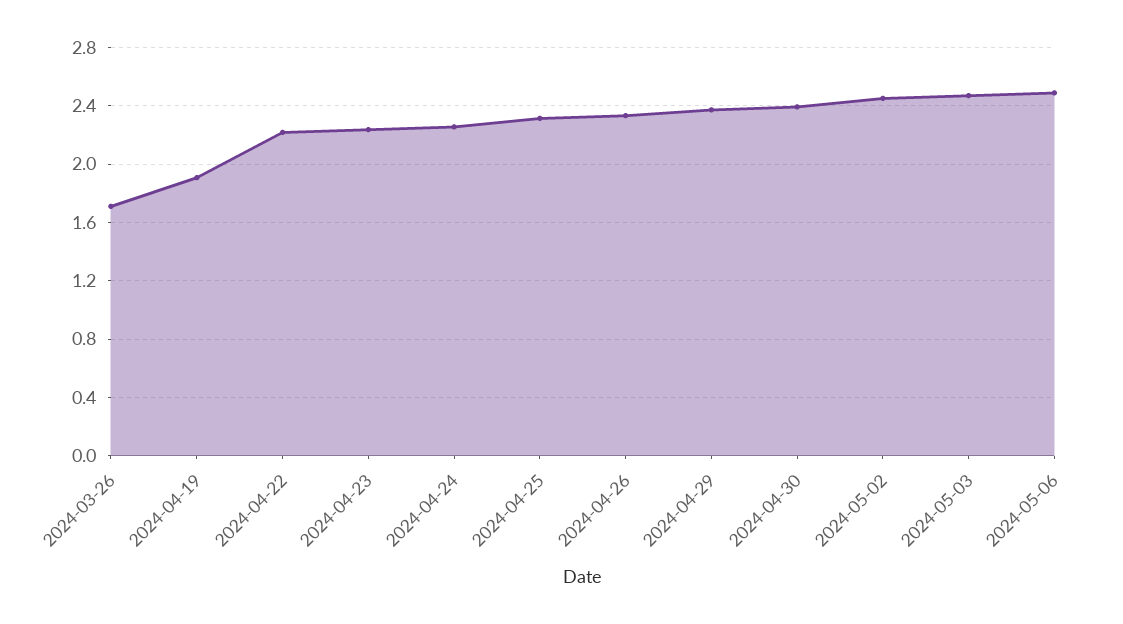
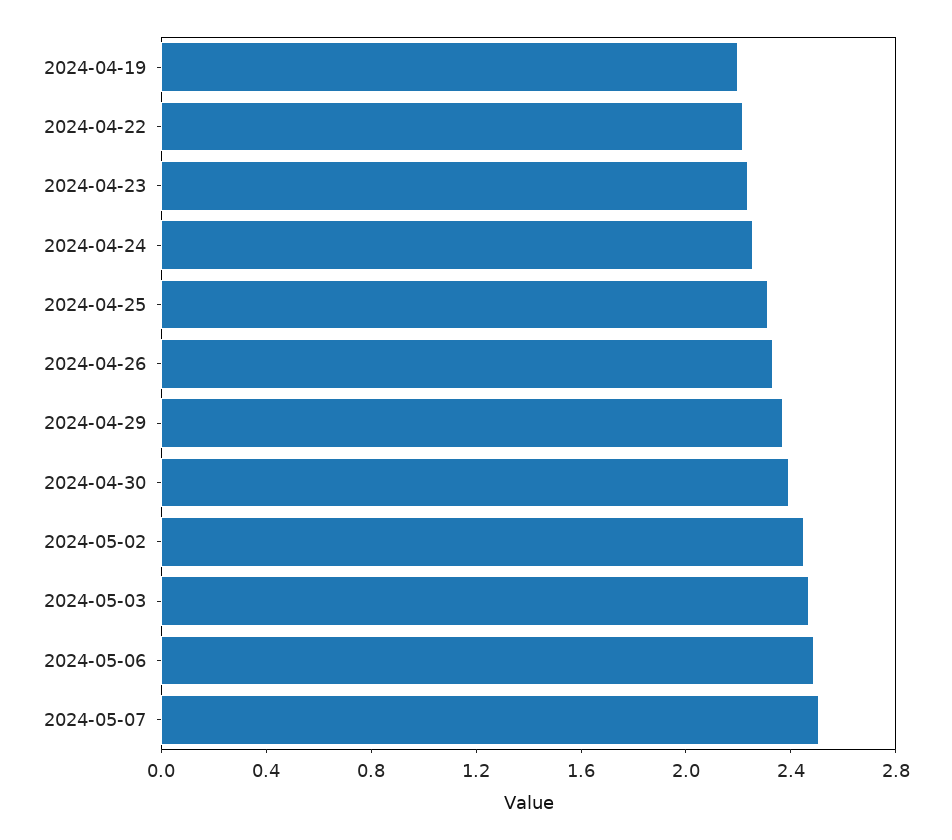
2024-03-26: 1.7 -> none
2024-04-19: 1.9 -> 2.2
2024-05-07: none -> 2.5

